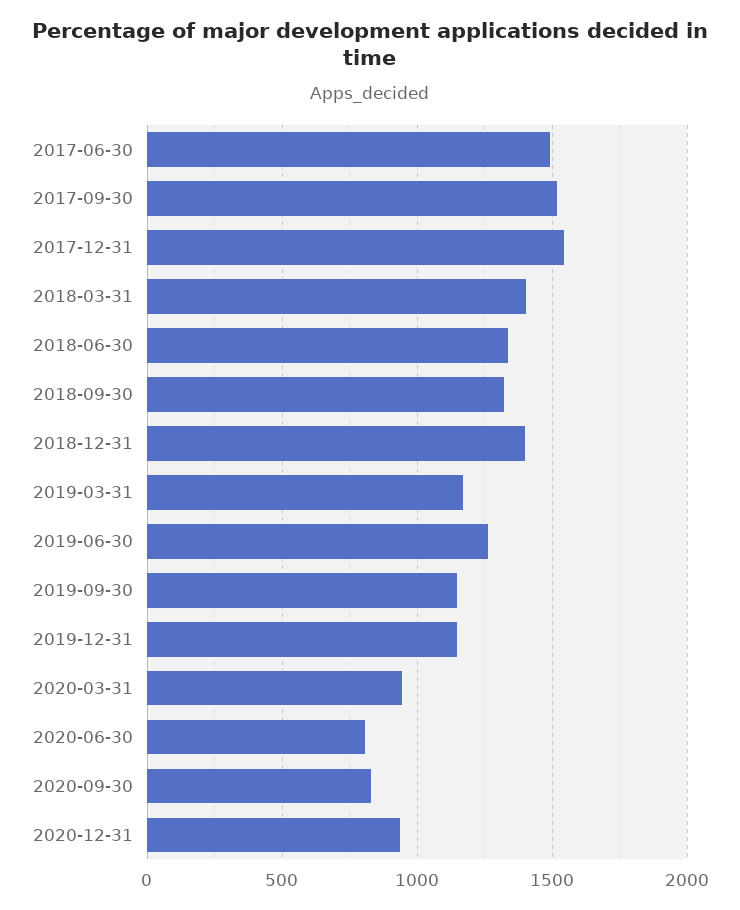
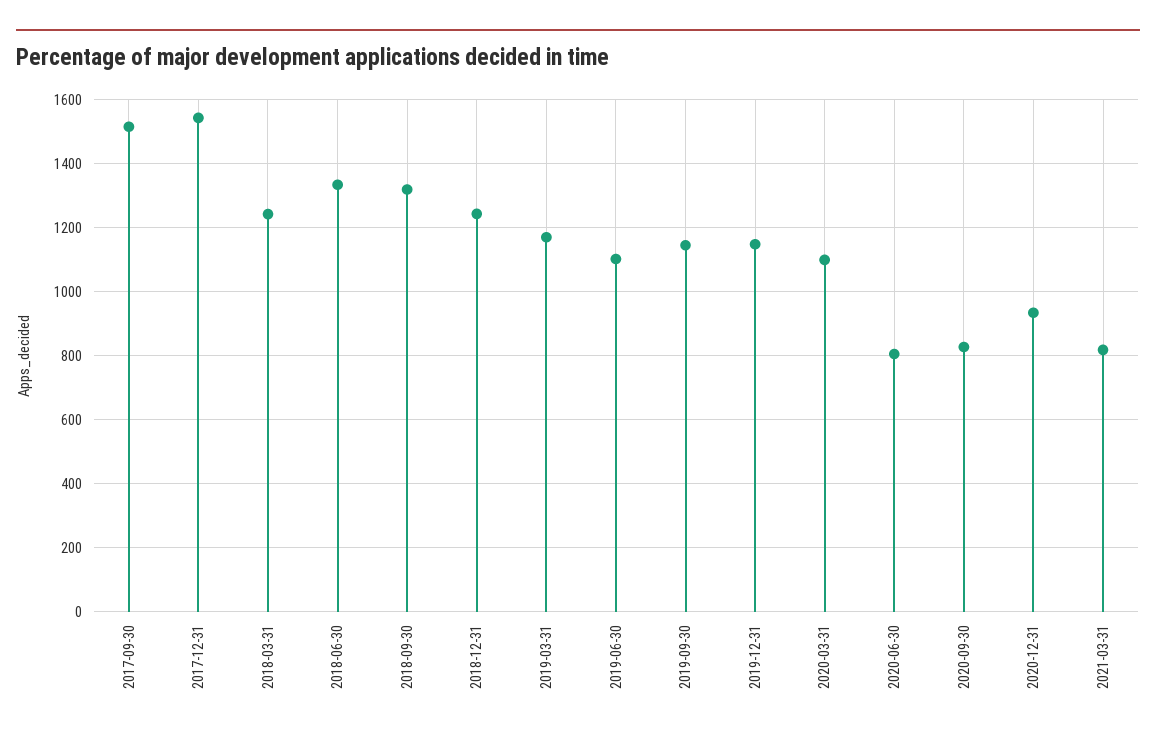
2017-06-30: 1500 -> none
2018-03-31: 1400 -> 1240
2018-12-31: 1400 -> 1240
2019-06-30: 1250 -> 1100
2020-03-31: 950 -> 1100
2021-03-31: none -> 820

